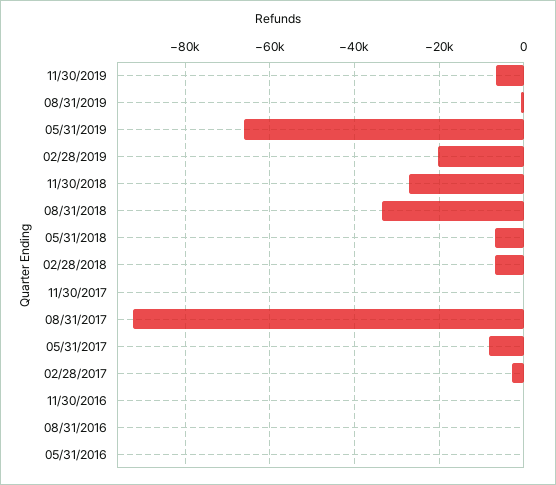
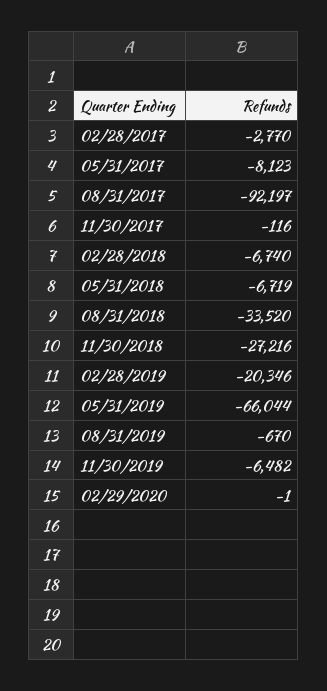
11/30/2016: 0 -> none
08/31/2016: 0 -> none
05/31/2016: 0 -> none
02/29/2020: none -> -1

